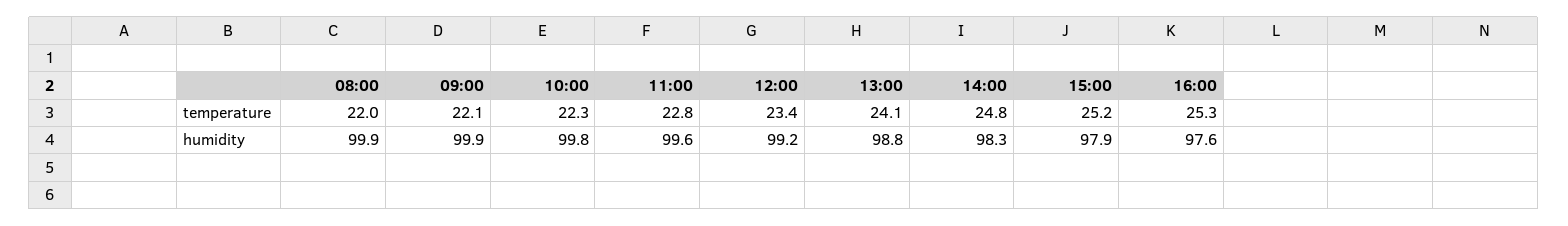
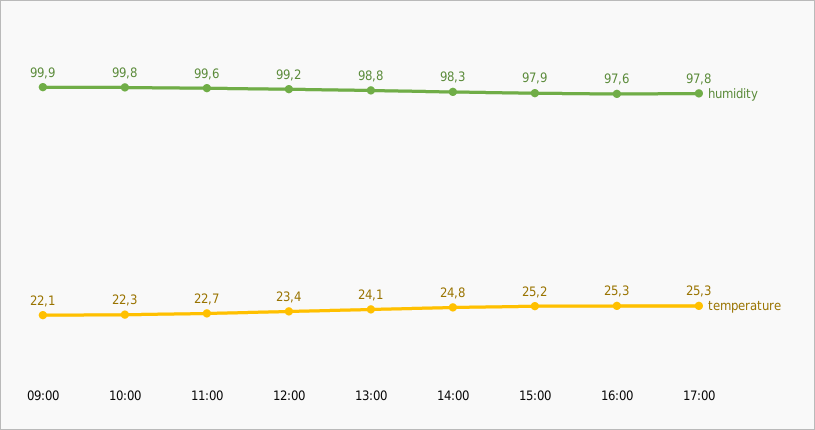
temperature, 08:00: 22 -> none
temperature, 11:00: 22.8 -> 22.7
humidity, 08:00: 99.9 -> none
humidity, 17:00: none -> 97.8
temperature, 17:00: none -> 25.3

